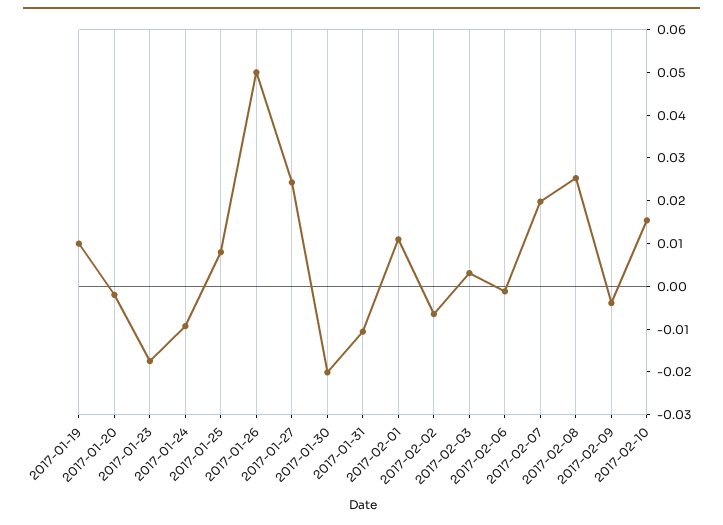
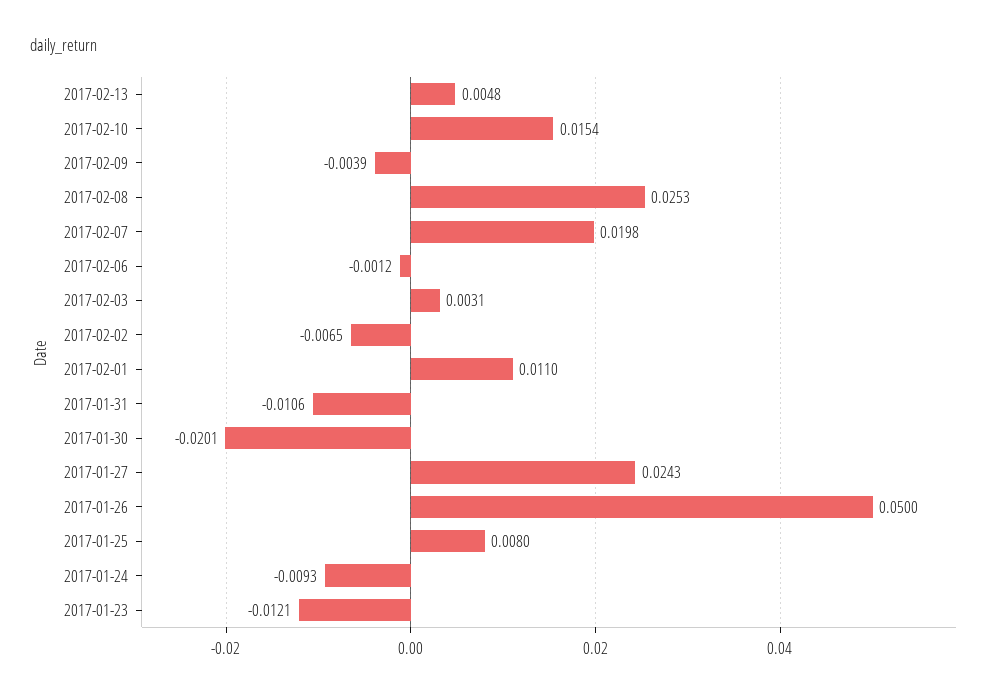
2017-01-19: 0.01 -> none
2017-01-20: -0.002 -> none
2017-01-23: -0.018 -> -0.0121
2017-02-13: none -> 0.0048

